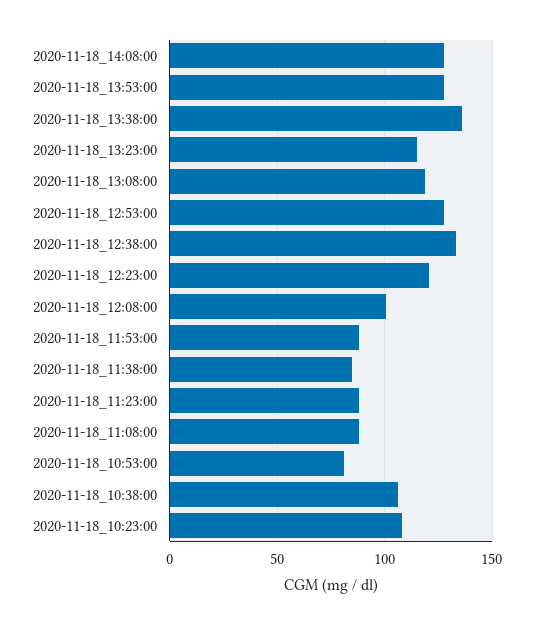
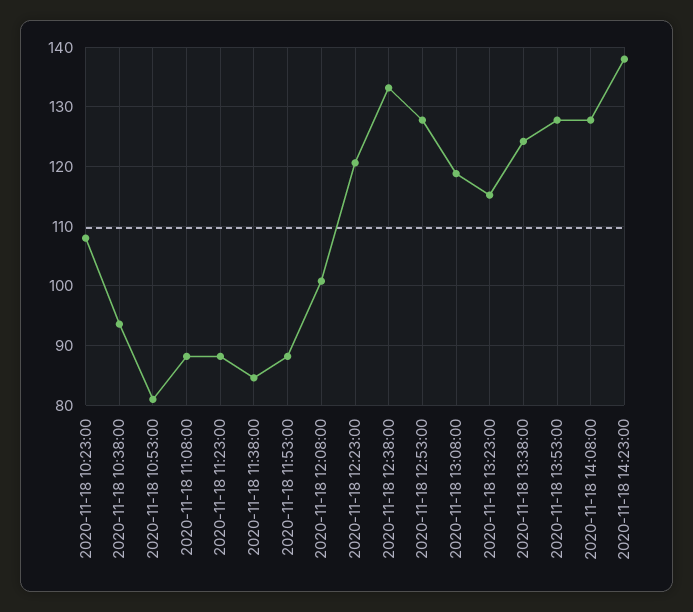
2020-11-18_13:38:00: 135 -> 124
2020-11-18_10:38:00: 105 -> 94
2020-11-18 14:23:00: none -> 138

